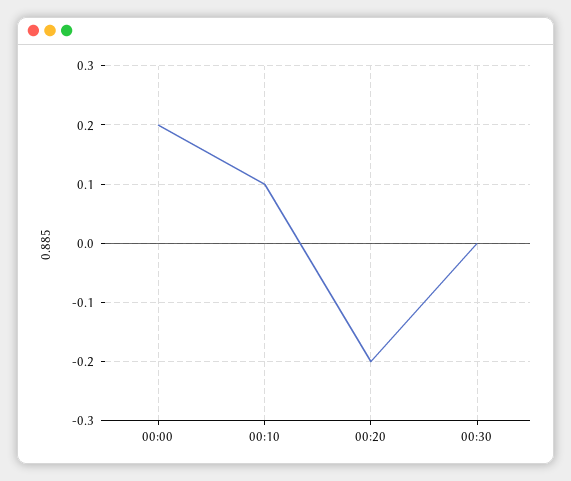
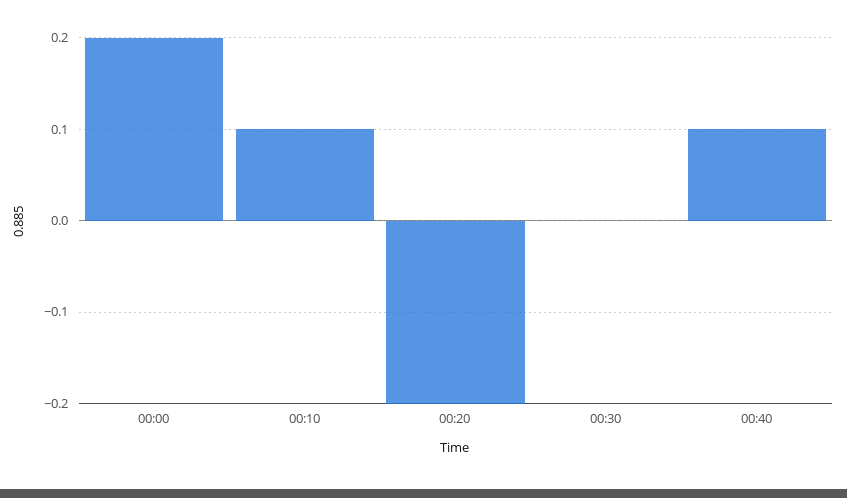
00:40: none -> 0.1

